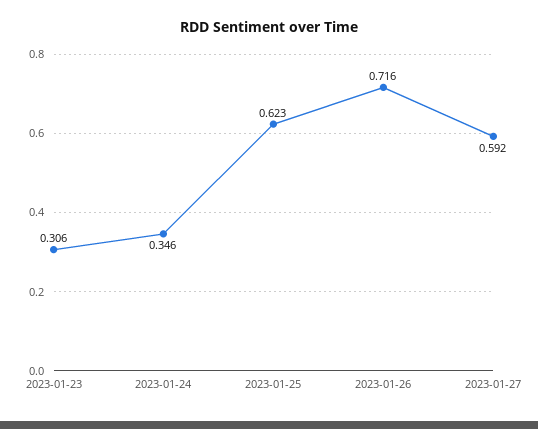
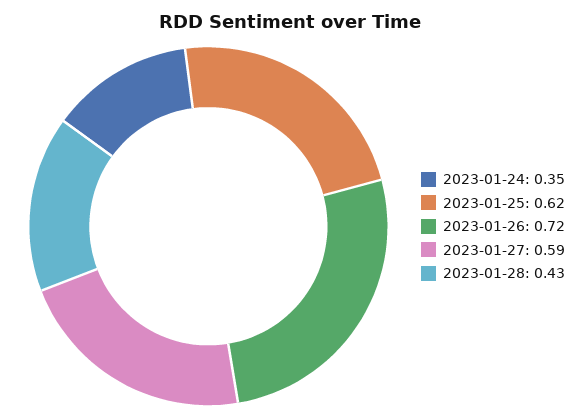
2023-01-23: 0.306 -> none
2023-01-28: none -> 0.43

